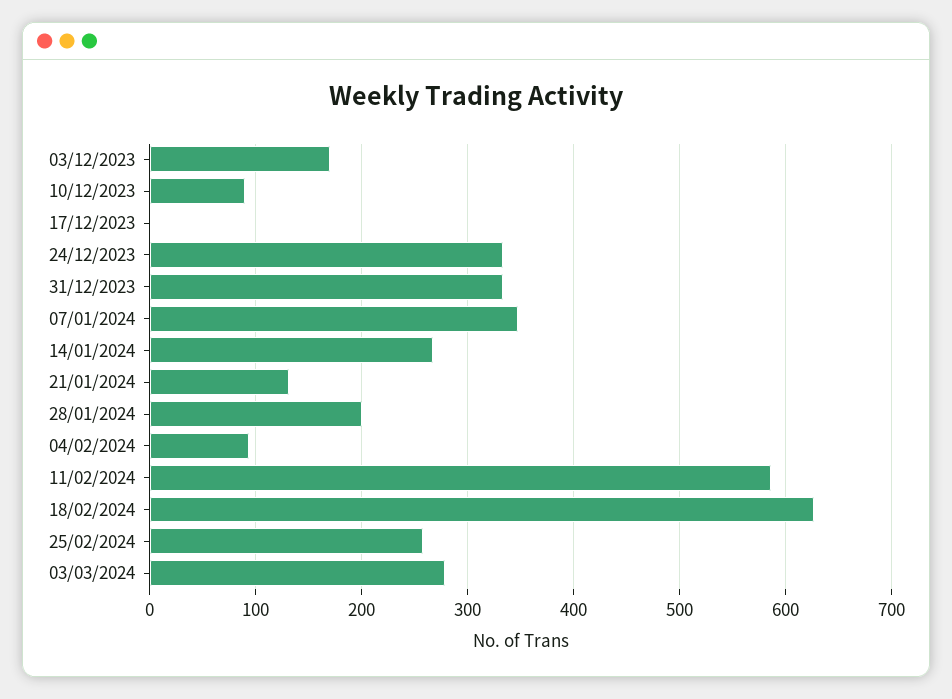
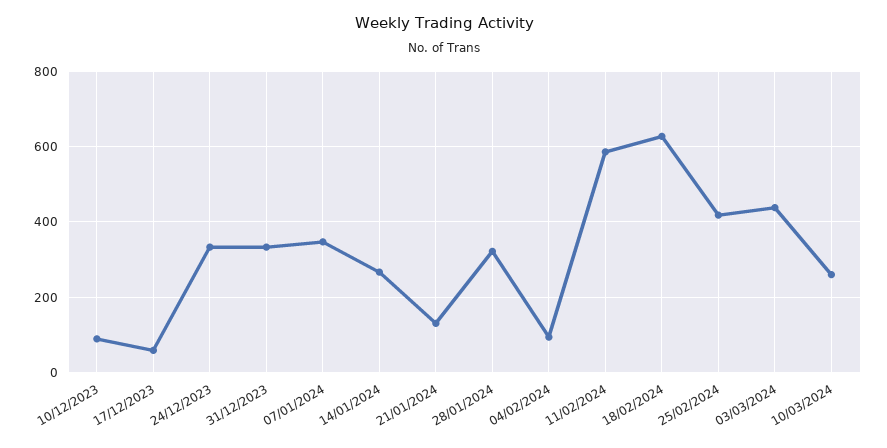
03/12/2023: 170 -> none
17/12/2023: 0 -> 60
28/01/2024: 200 -> 320
25/02/2024: 260 -> 420
03/03/2024: 280 -> 440
10/03/2024: none -> 260

